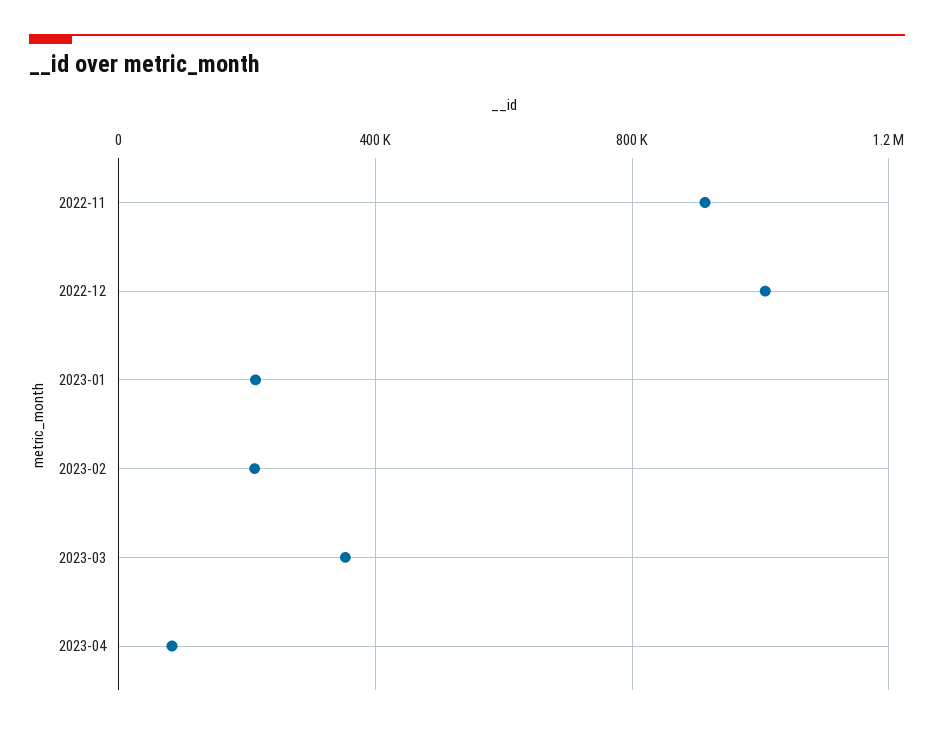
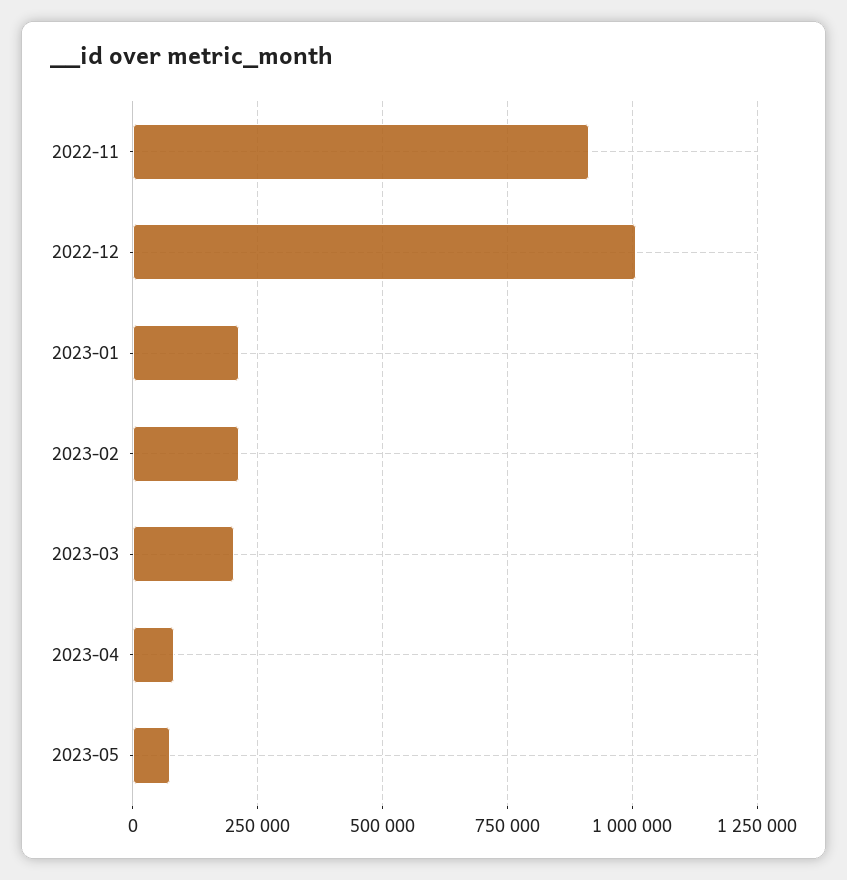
2023-03: 350000 -> 200000
2023-05: none -> 75000

